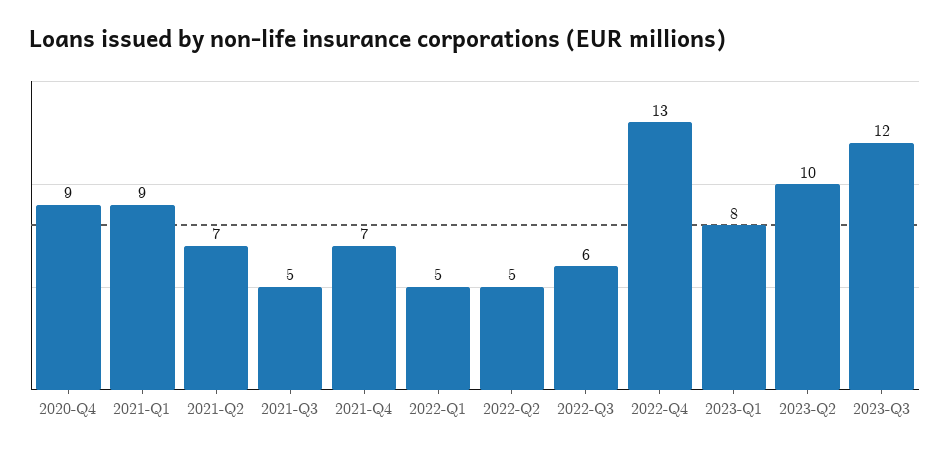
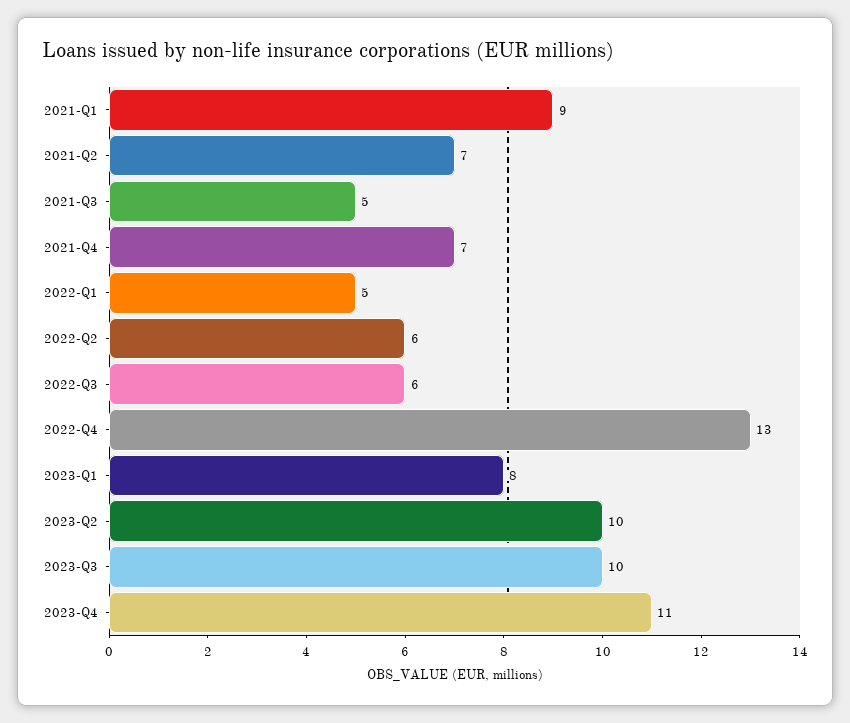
2020-Q4: 9 -> none
2022-Q2: 5 -> 6
2023-Q3: 12 -> 10
2023-Q4: none -> 11

